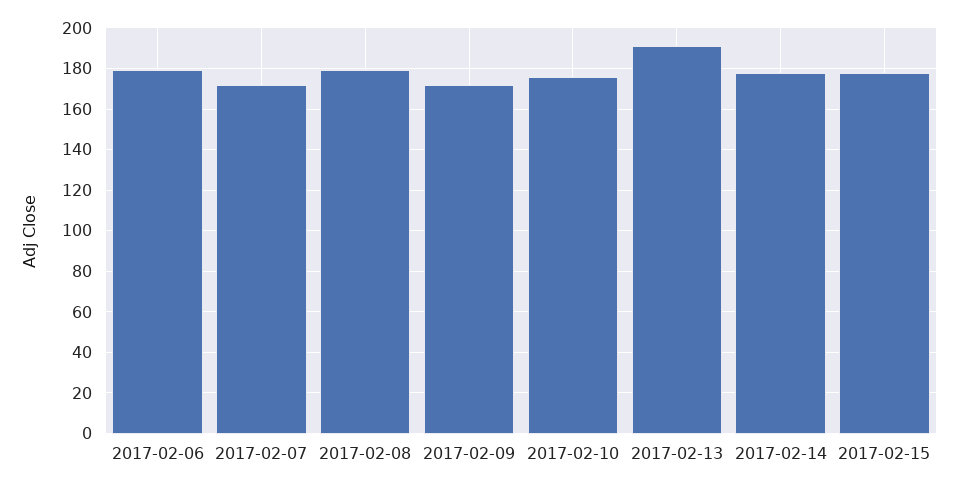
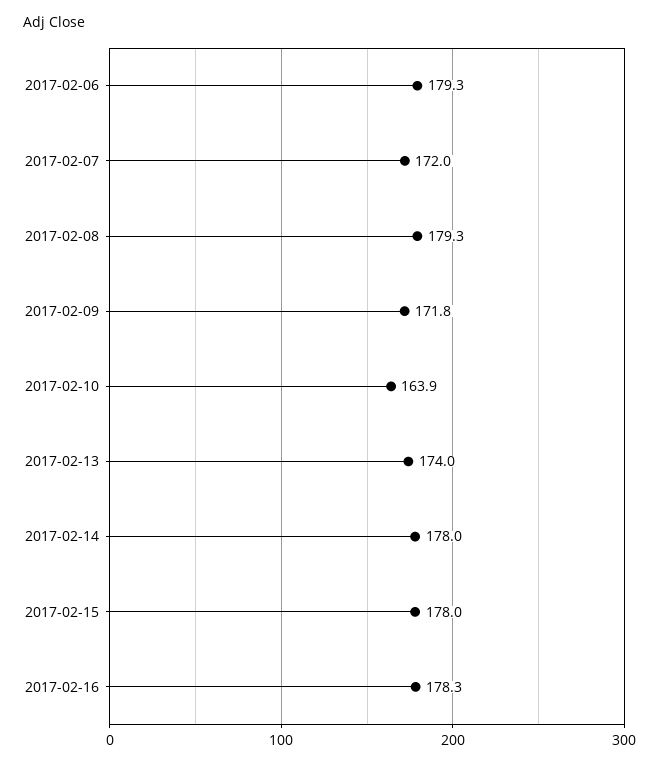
2017-02-10: 175 -> 163.9
2017-02-13: 190 -> 174
2017-02-16: none -> 178.3

